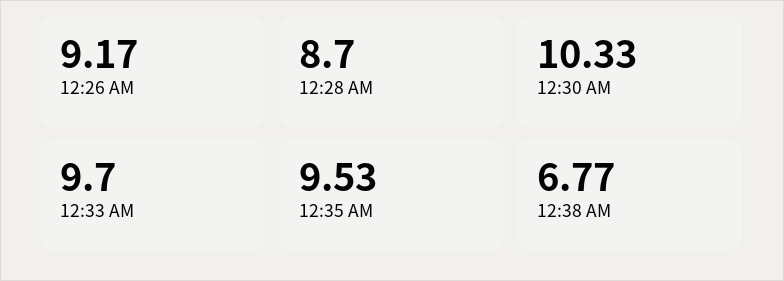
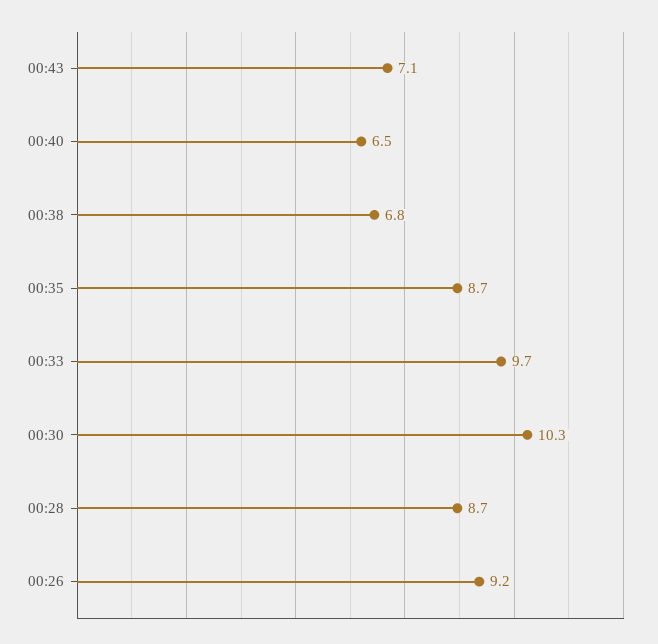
12:35 AM: 9.53 -> 8.7
00:43: none -> 7.1
00:40: none -> 6.5

